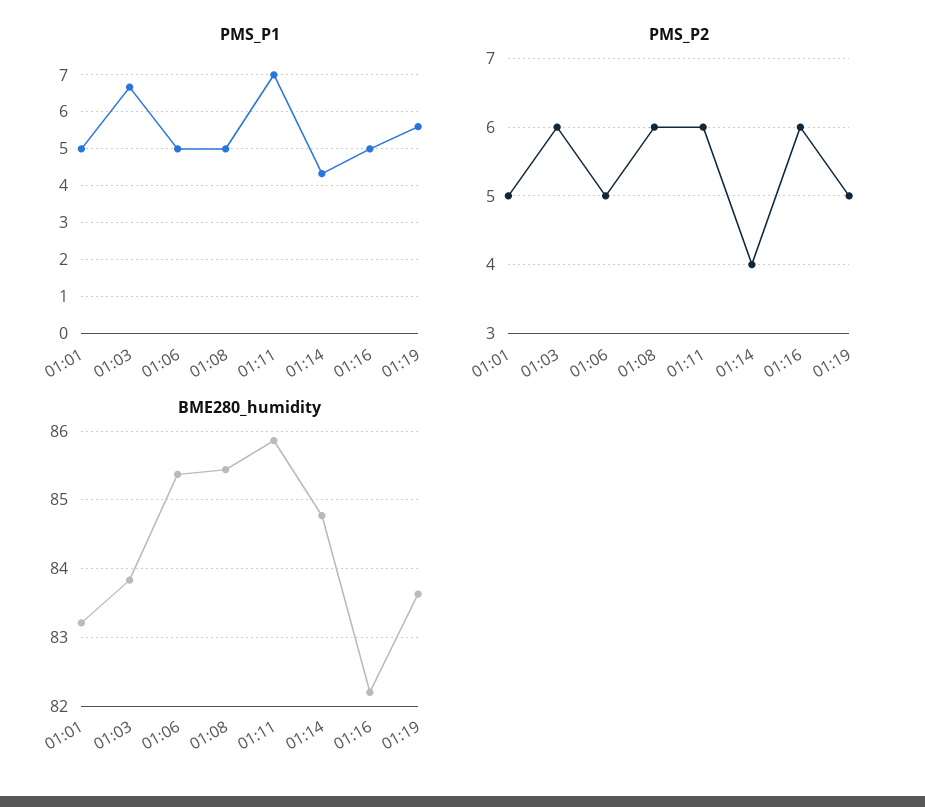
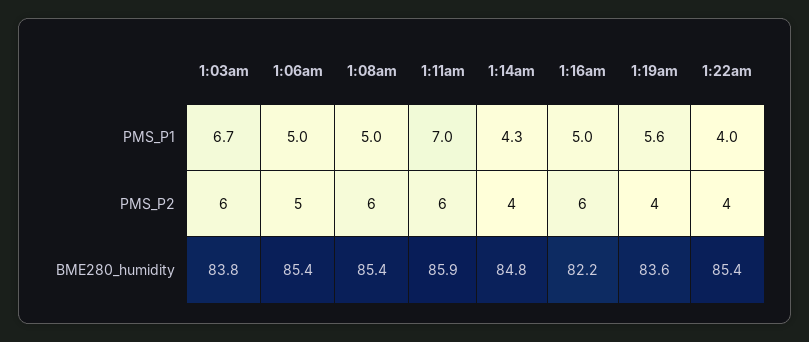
PMS_P1, 01:01: 5 -> none
PMS_P2, 01:01: 5 -> none
PMS_P2, 01:19: 5 -> 4
BME280_humidity, 01:01: 83.2 -> none
PMS_P1, 1:22am: none -> 4
PMS_P2, 1:22am: none -> 4
BME280_humidity, 1:22am: none -> 85.4

